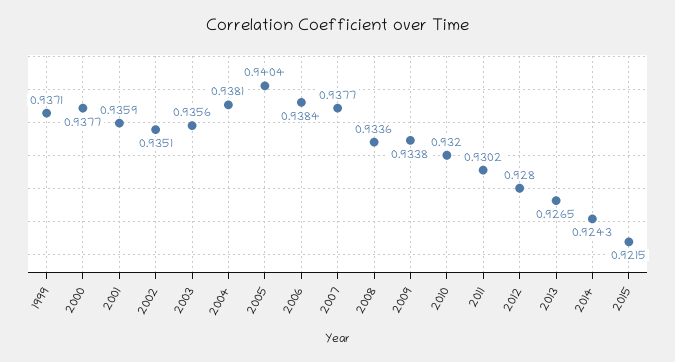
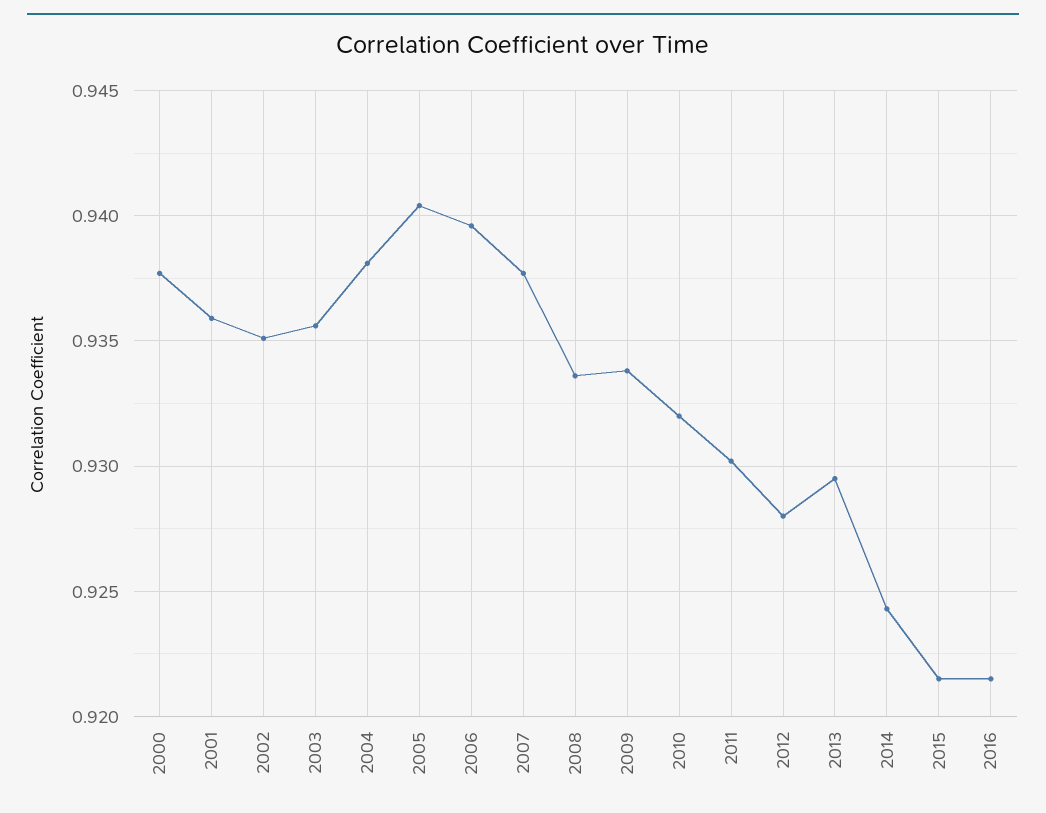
1999: 0.9371 -> none
2006: 0.9384 -> 0.9395
2013: 0.9265 -> 0.9295
2016: none -> 0.9215

